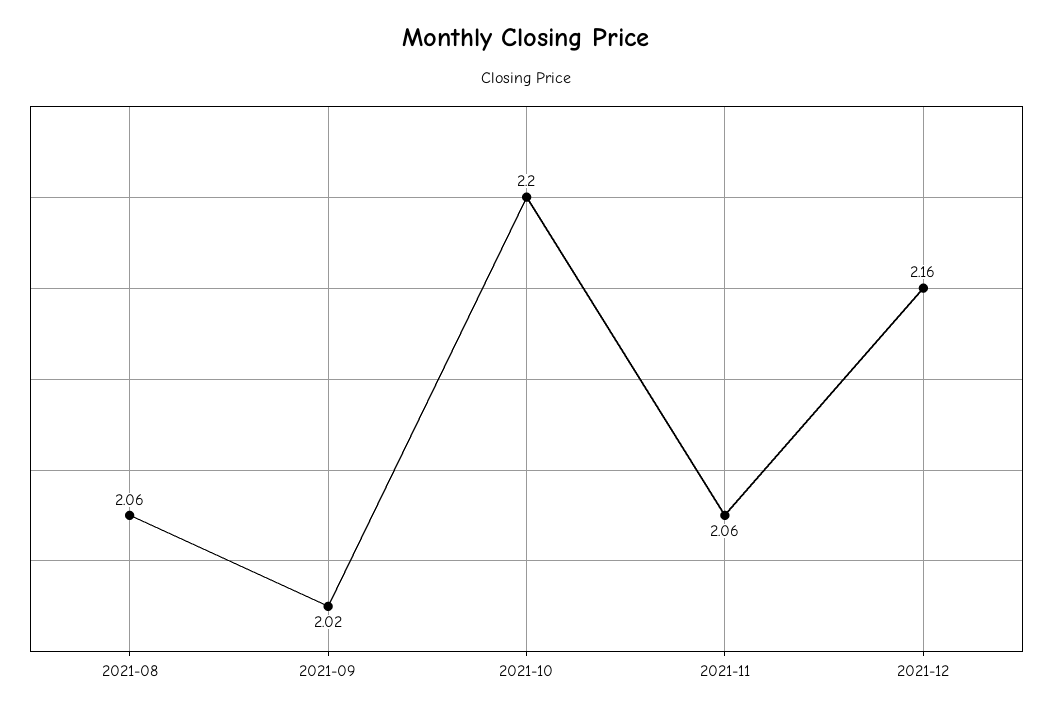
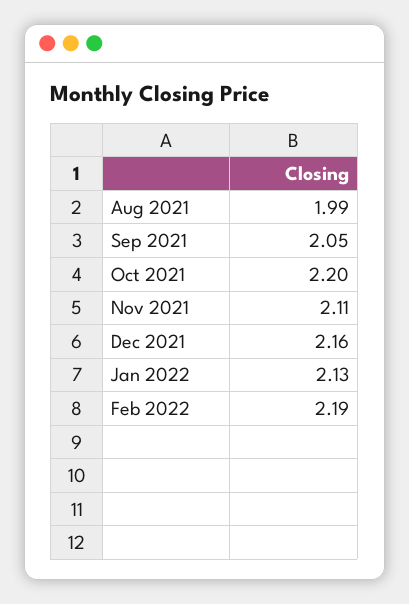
2021-08: 2.06 -> 1.99
2021-09: 2.02 -> 2.05
2021-11: 2.06 -> 2.11
Jan 2022: none -> 2.13
Feb 2022: none -> 2.19

